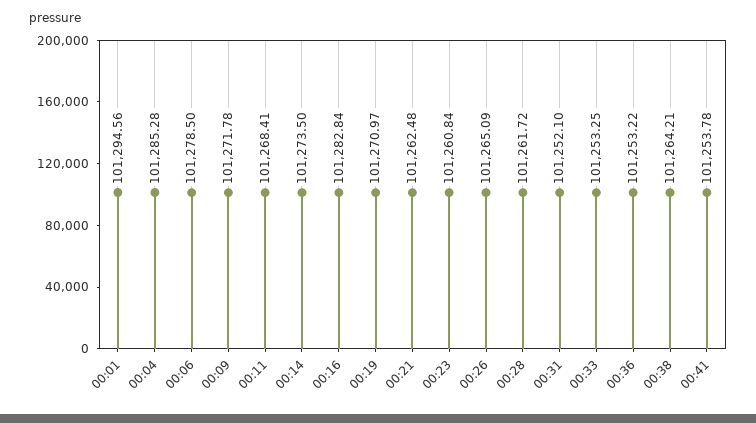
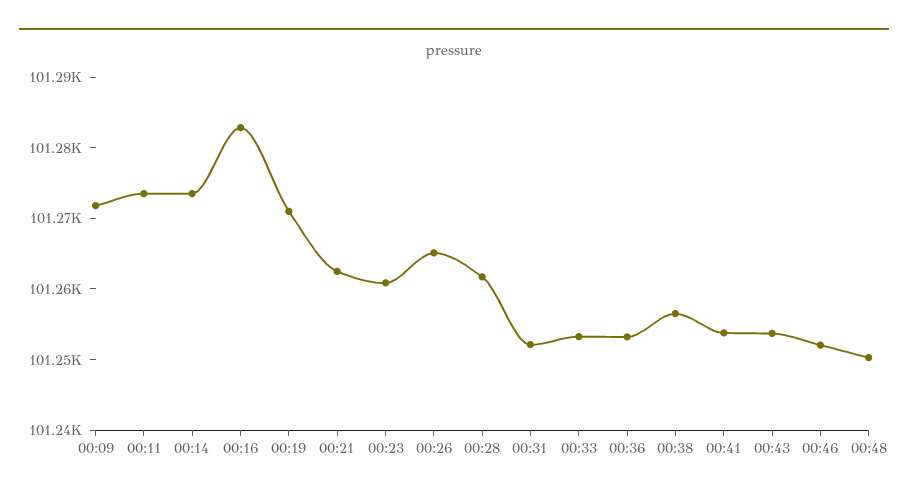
00:01: 101294.56 -> none
00:04: 101285.28 -> none
00:06: 101278.5 -> none
00:11: 101268.41 -> 101274
00:38: 101264.21 -> 101256
00:43: none -> 101254
00:46: none -> 101252
00:48: none -> 101250

